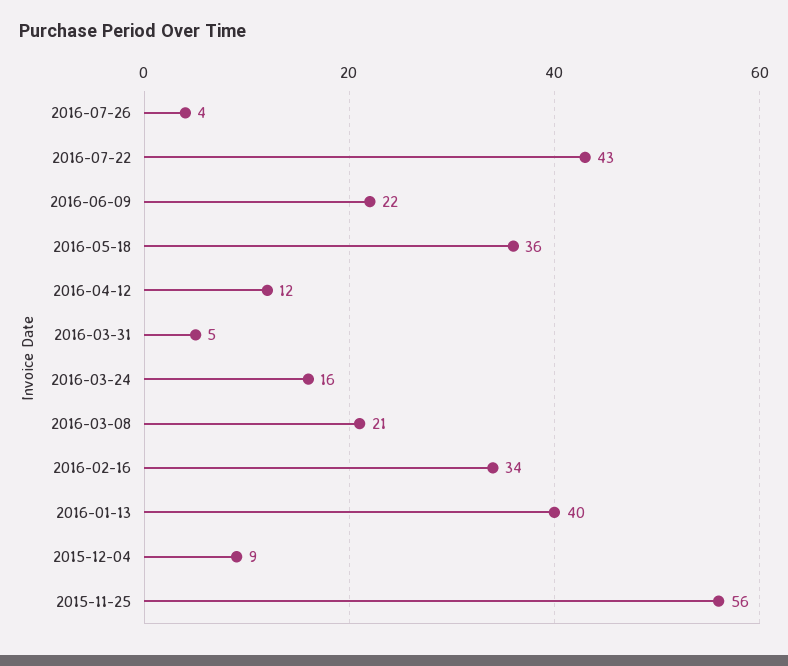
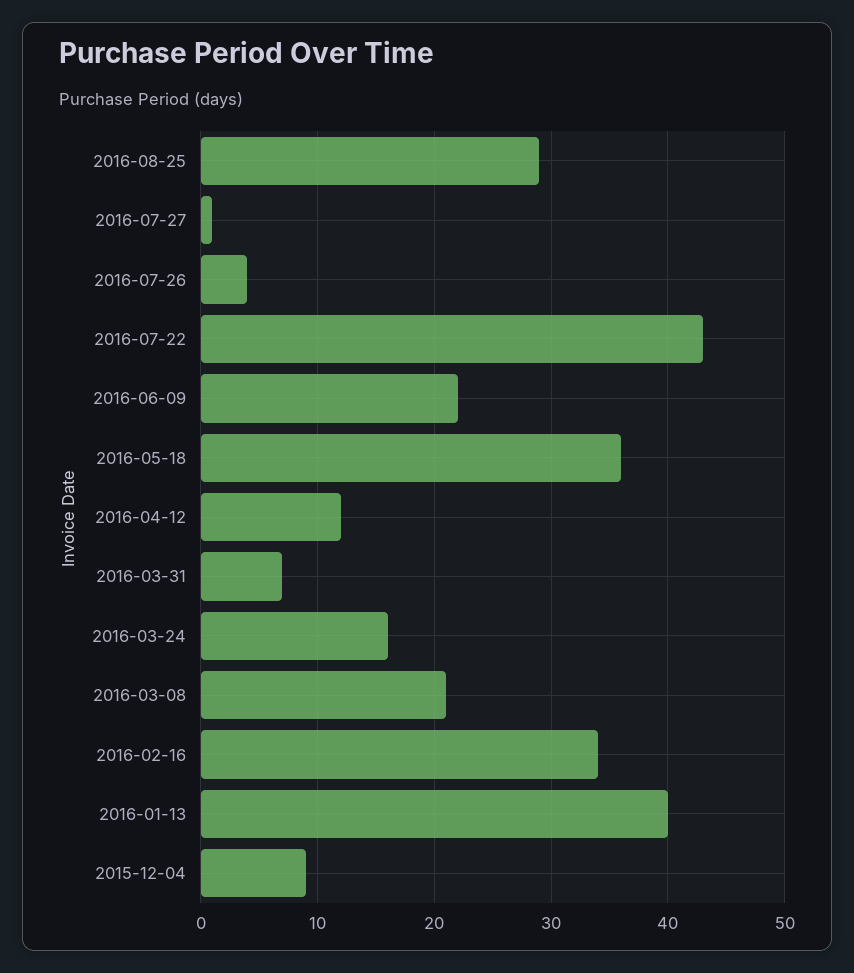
2016-03-31: 5 -> 7
2015-11-25: 56 -> none
2016-08-25: none -> 29
2016-07-27: none -> 1

